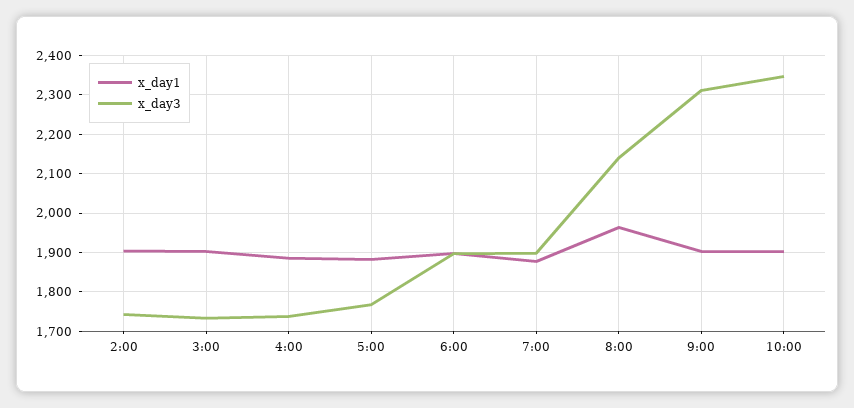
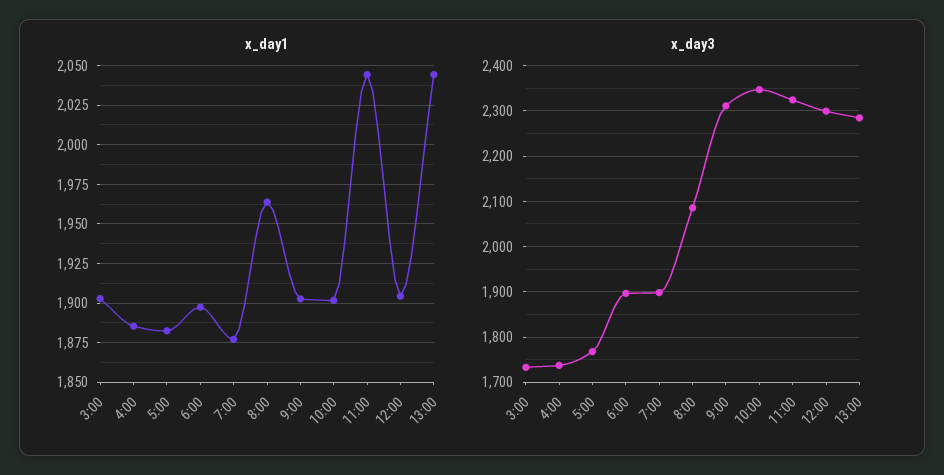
x_day1, 2:00: 1900 -> none
x_day3, 2:00: 1740 -> none
x_day3, 8:00: 2140 -> 2080
x_day1, 11:00: none -> 2045
x_day1, 12:00: none -> 1905
x_day1, 13:00: none -> 2045
x_day3, 11:00: none -> 2320
x_day3, 12:00: none -> 2300
x_day3, 13:00: none -> 2280

